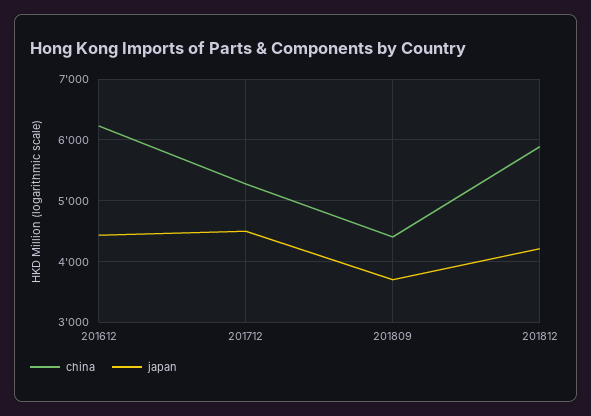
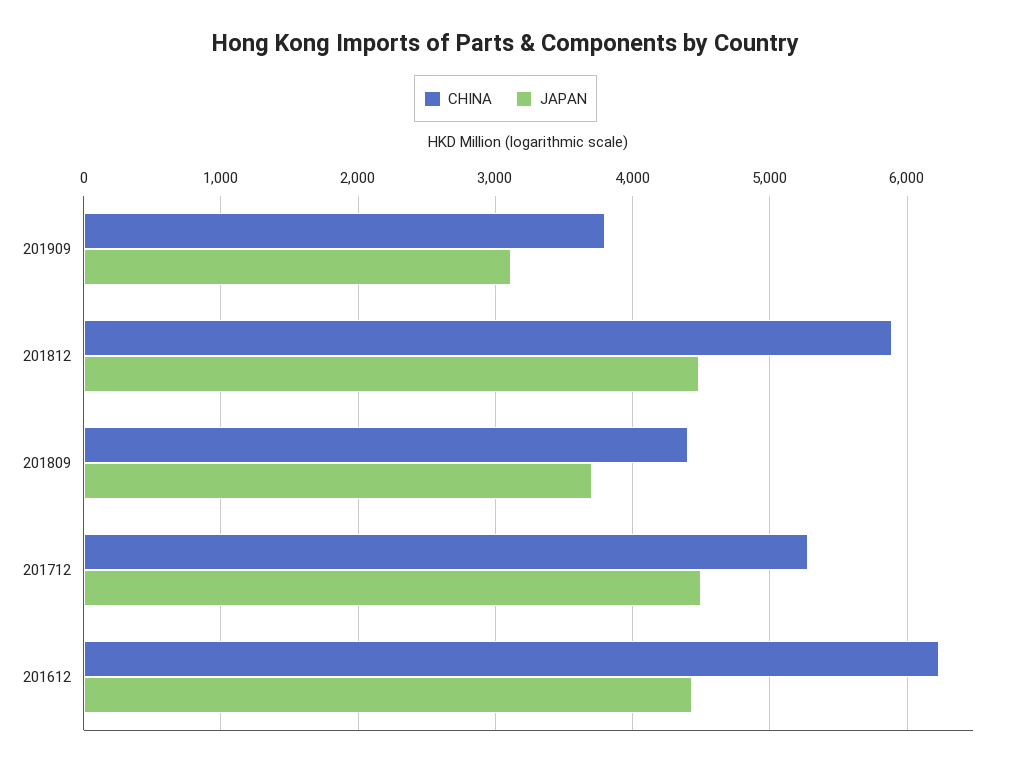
japan, 201812: 4200 -> 4500
china, 201909: none -> 3800
japan, 201909: none -> 3100

